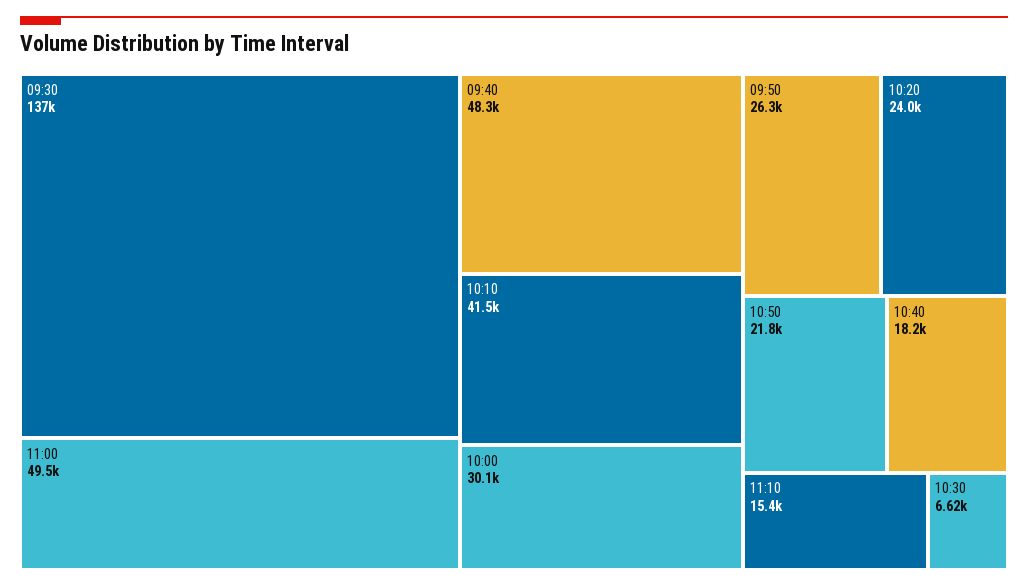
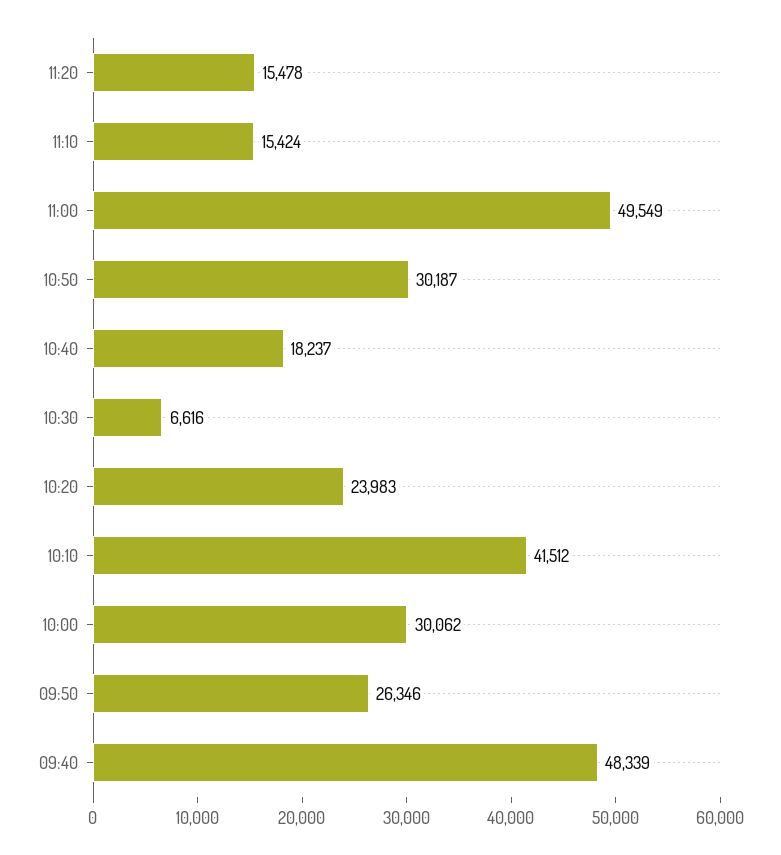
09:30: 137000 -> none
10:50: 21800 -> 30187
11:20: none -> 15478

